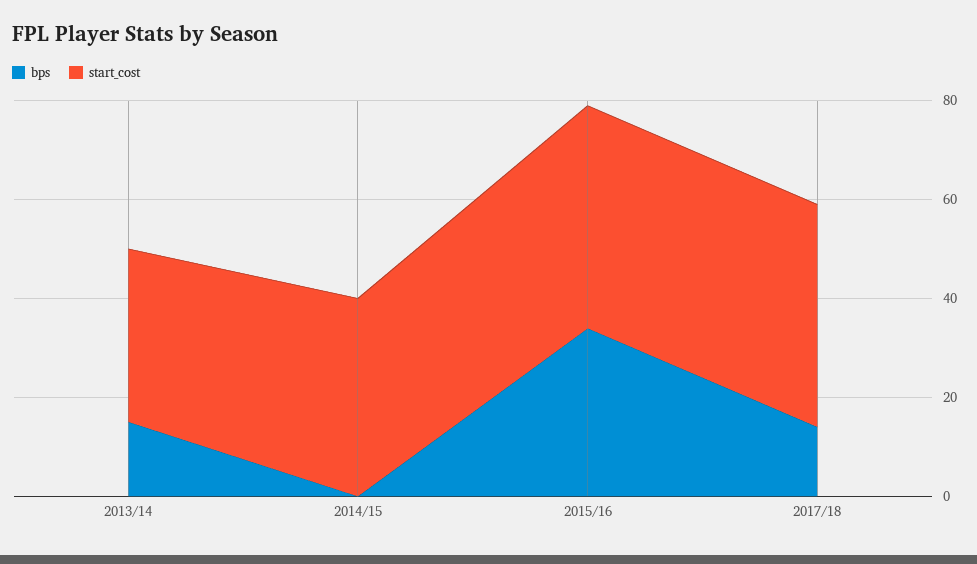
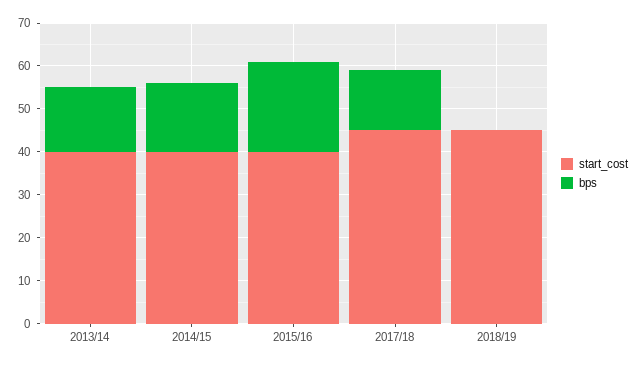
start_cost, 2013/14: 35 -> 40
bps, 2014/15: 0 -> 15
bps, 2015/16: 35 -> 20
start_cost, 2015/16: 45 -> 40
start_cost, 2018/19: none -> 45
bps, 2018/19: none -> 0

